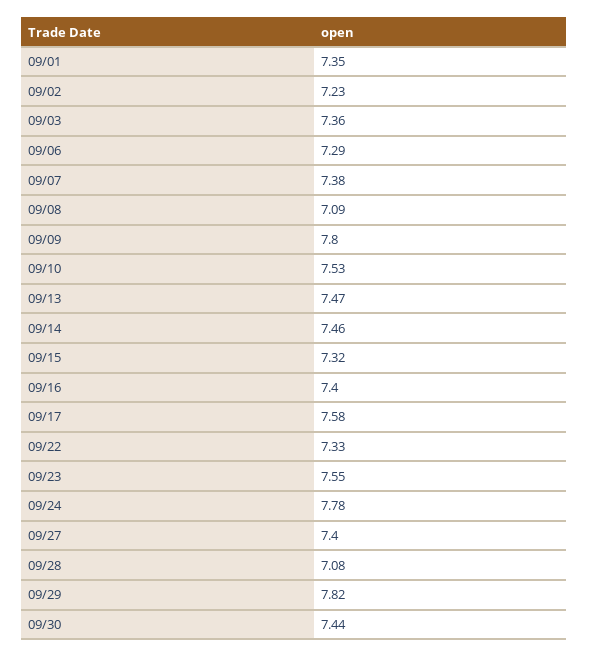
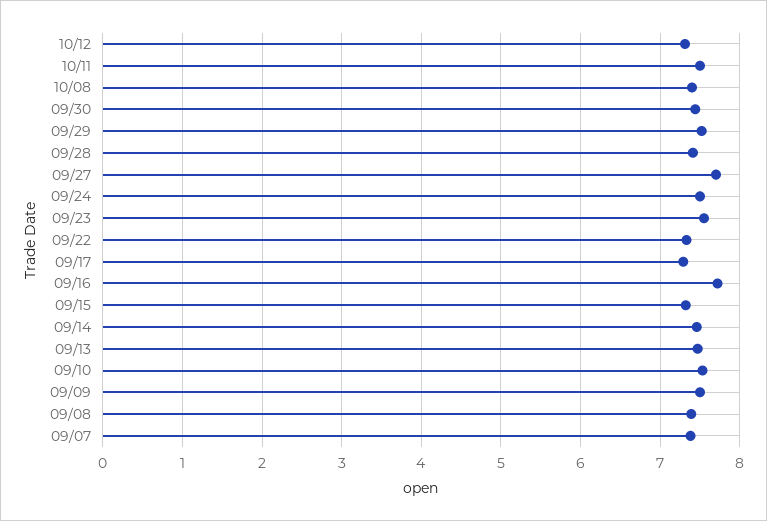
09/01: 7.35 -> none
09/02: 7.23 -> none
09/03: 7.36 -> none
09/06: 7.29 -> none
09/08: 7.09 -> 7.4
09/09: 7.8 -> 7.5
09/16: 7.4 -> 7.7
09/17: 7.58 -> 7.3
09/24: 7.78 -> 7.5
09/27: 7.4 -> 7.7
09/28: 7.08 -> 7.4
09/29: 7.82 -> 7.5
10/12: none -> 7.3
10/11: none -> 7.5
10/08: none -> 7.4

